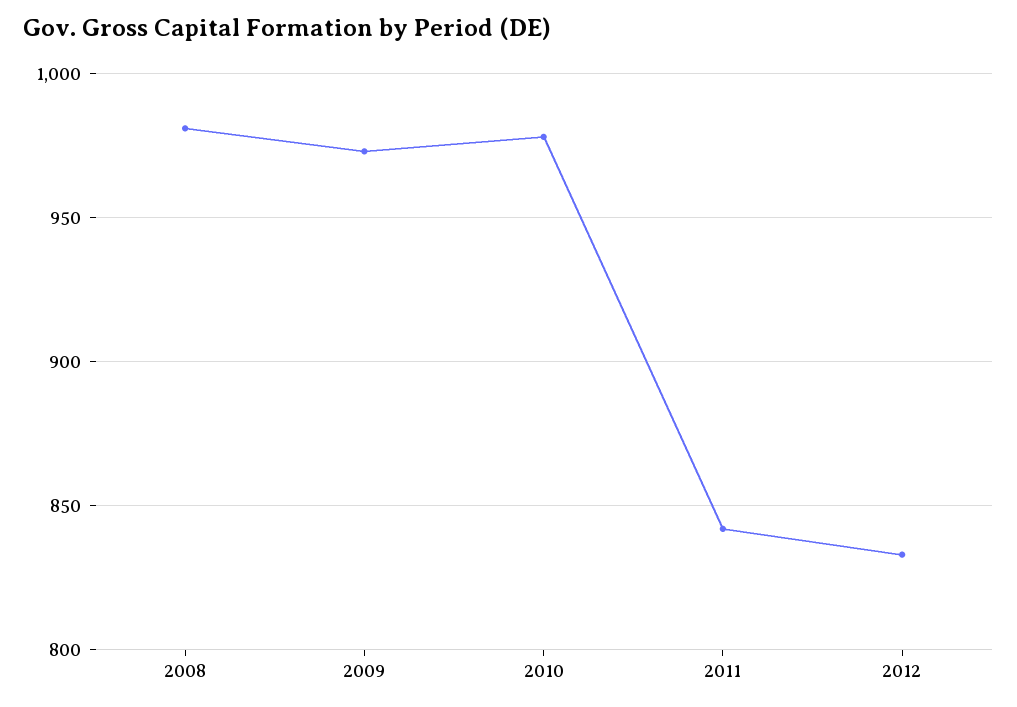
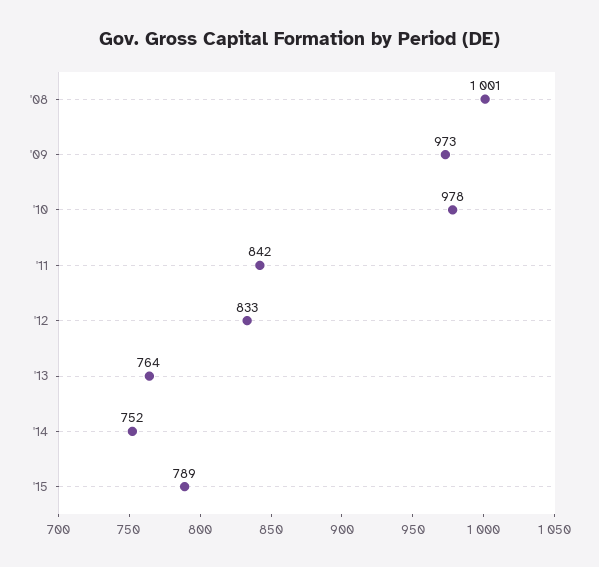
2008: 980 -> 1001
'13: none -> 764
'14: none -> 752
'15: none -> 789

